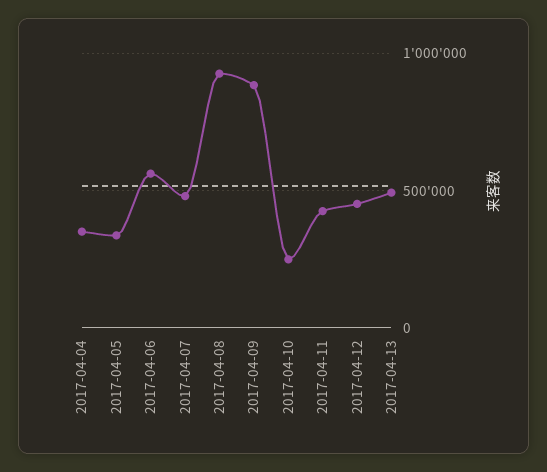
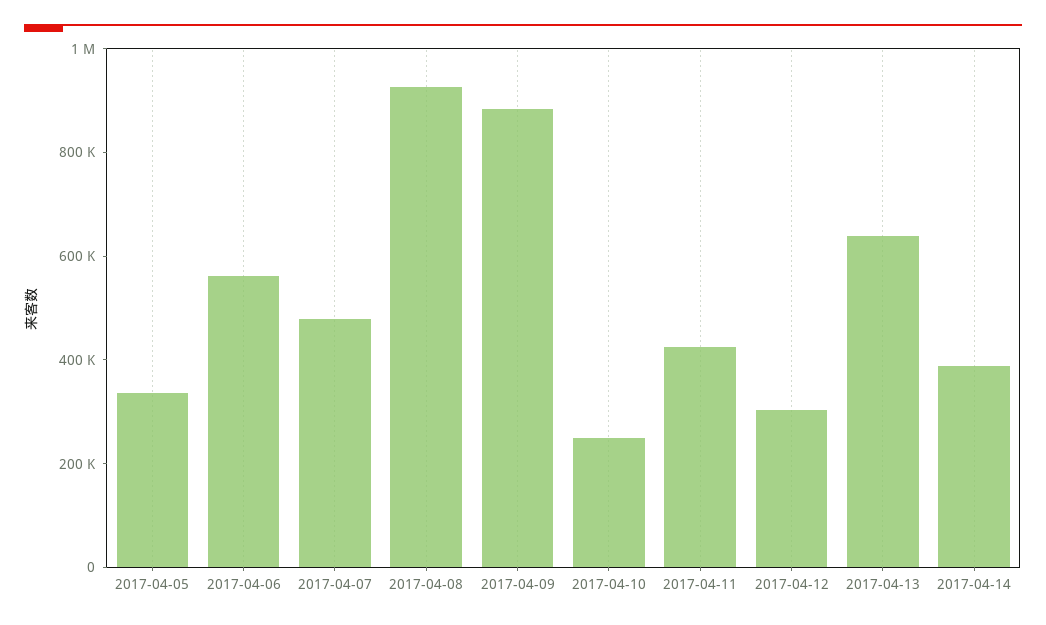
2017-04-04: 350000 -> none
2017-04-12: 450000 -> 300000
2017-04-13: 500000 -> 650000
2017-04-14: none -> 400000

